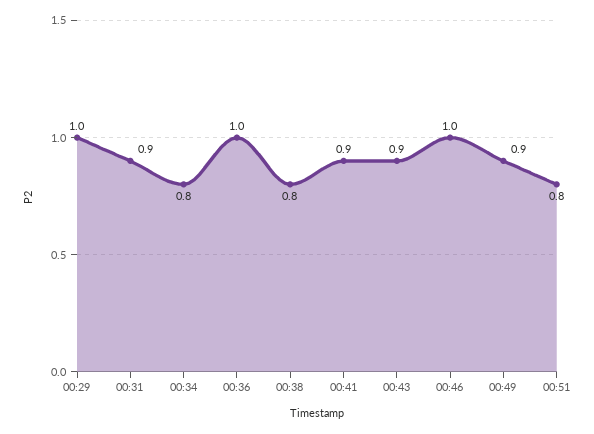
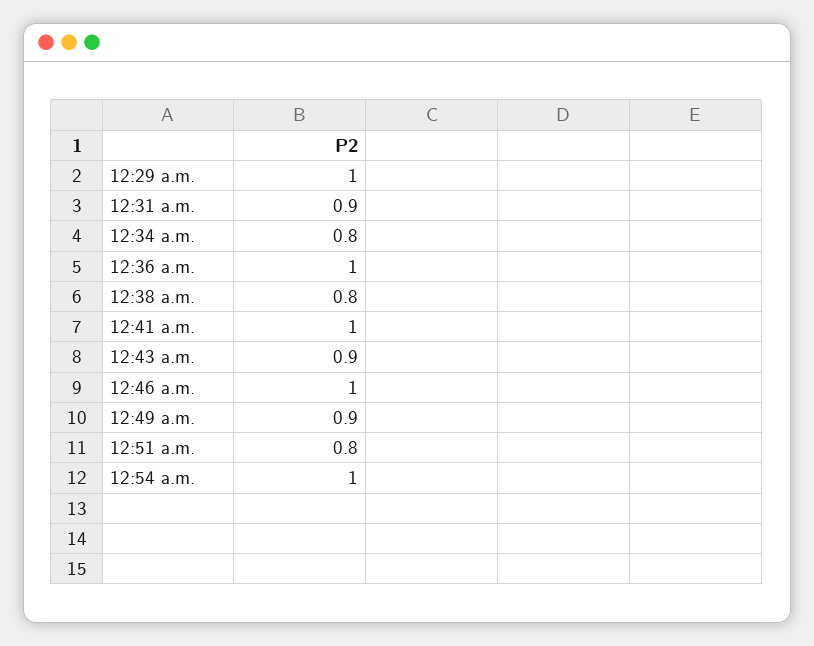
00:41: 0.9 -> 1
12:54 a.m.: none -> 1

